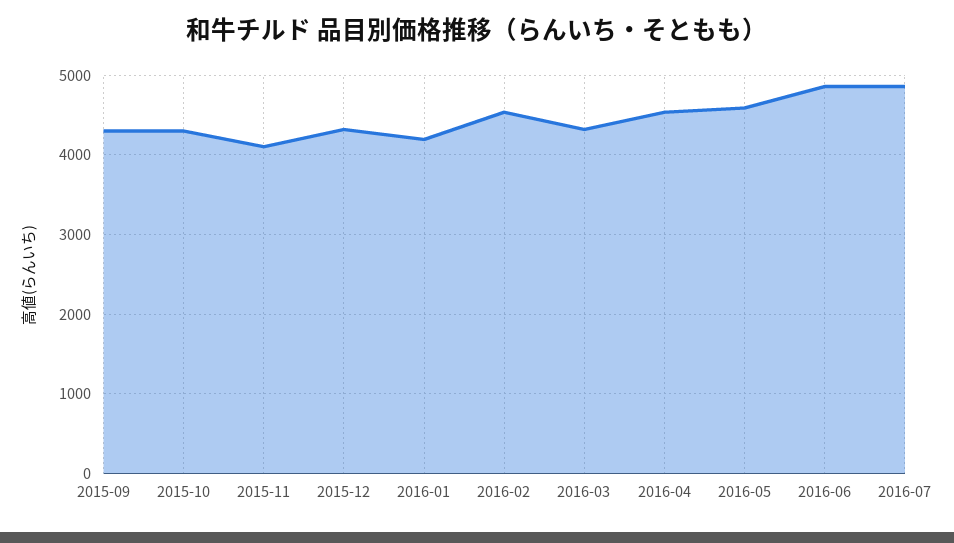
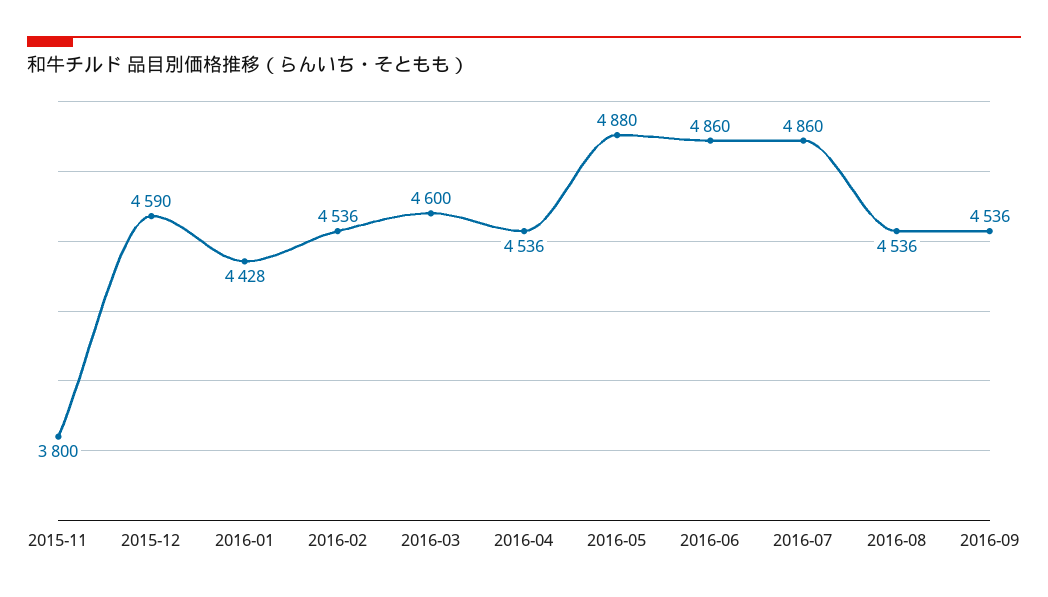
2015-09: 4300 -> none
2015-10: 4300 -> none
2015-11: 4100 -> 3800
2015-12: 4300 -> 4590
2016-01: 4200 -> 4428
2016-03: 4300 -> 4600
2016-05: 4600 -> 4880
2016-08: none -> 4536
2016-09: none -> 4536

